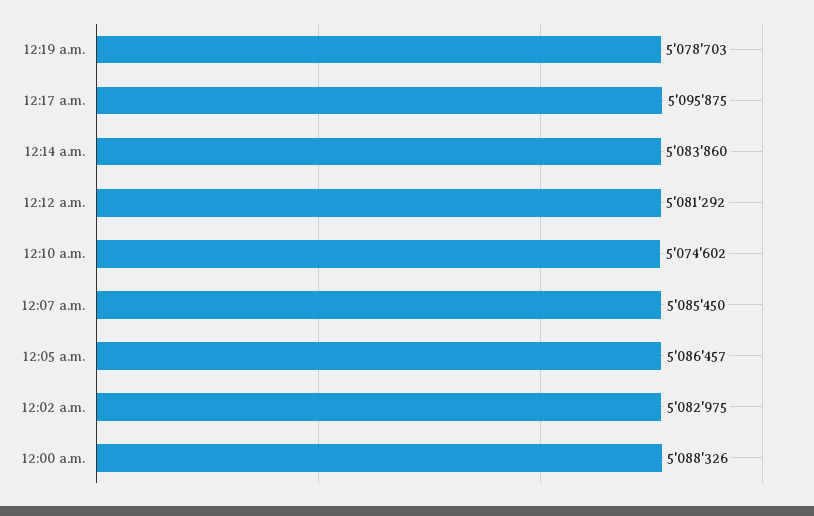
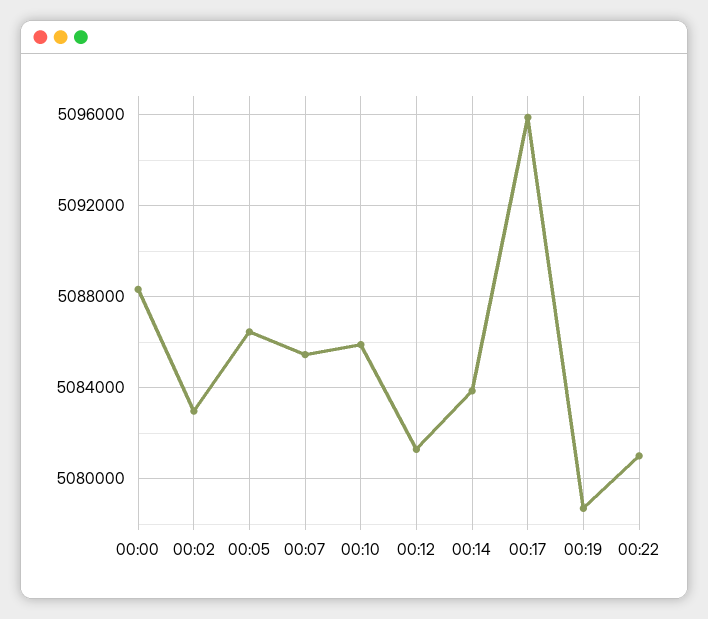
12:10 a.m.: 5074602 -> 5086000
00:22: none -> 5081000

